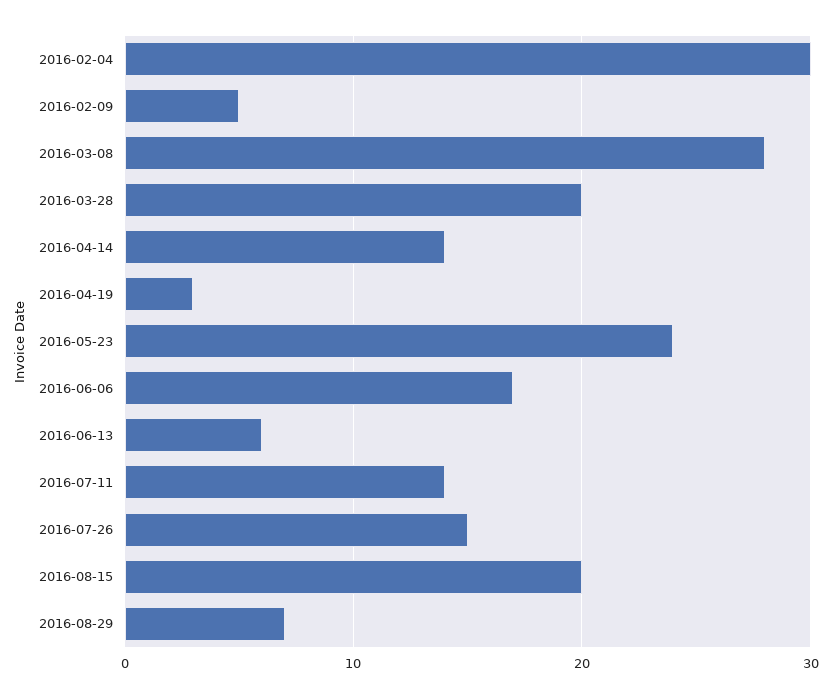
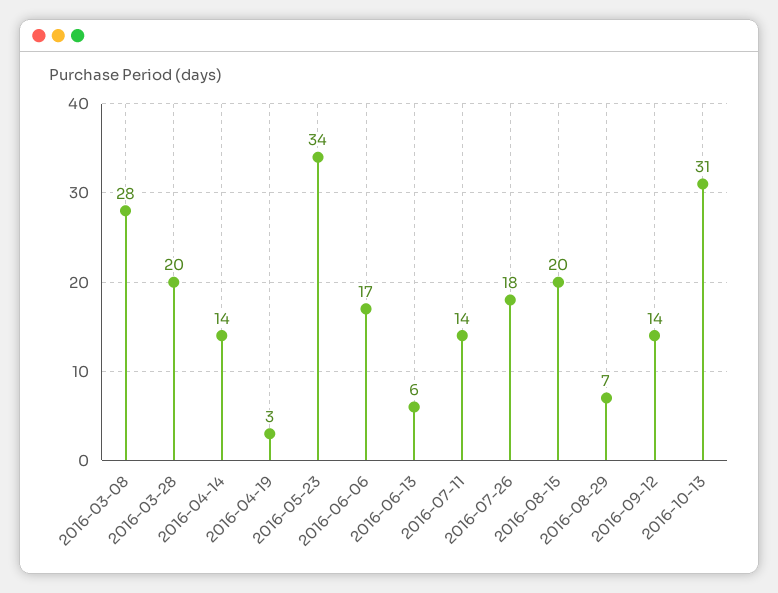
2016-02-04: 30 -> none
2016-02-09: 5 -> none
2016-05-23: 24 -> 34
2016-07-26: 15 -> 18
2016-09-12: none -> 14
2016-10-13: none -> 31

